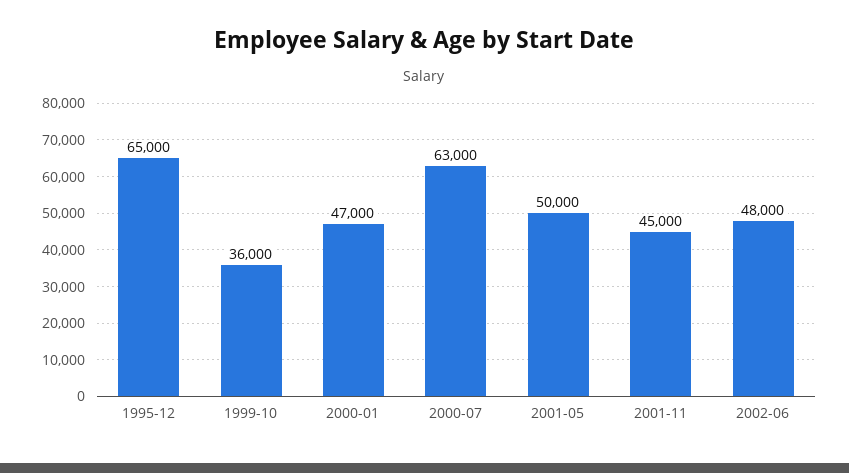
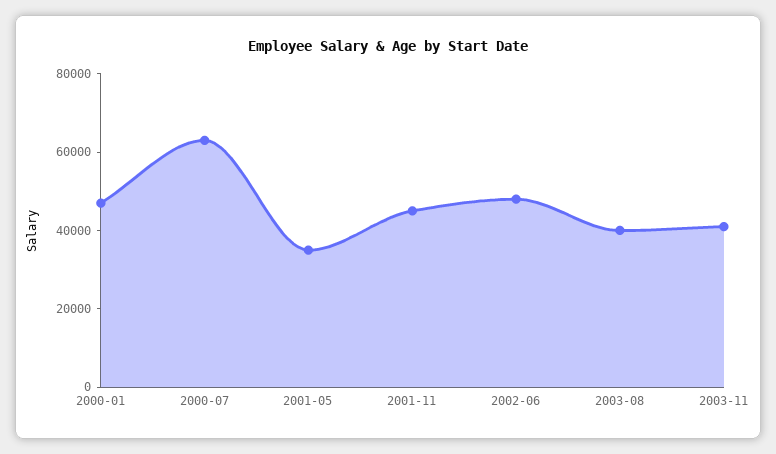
1995-12: 65000 -> none
1999-10: 36000 -> none
2001-05: 50000 -> 35000
2003-08: none -> 40000
2003-11: none -> 40000

